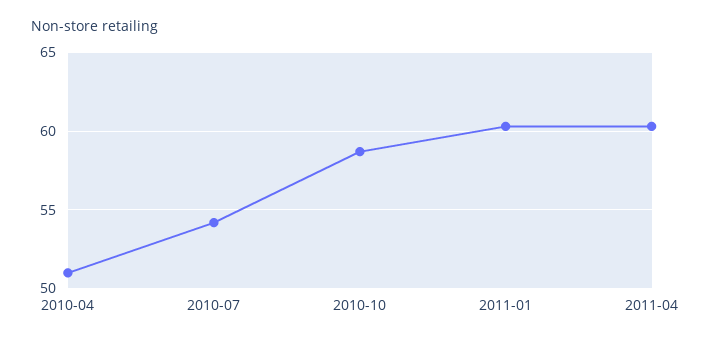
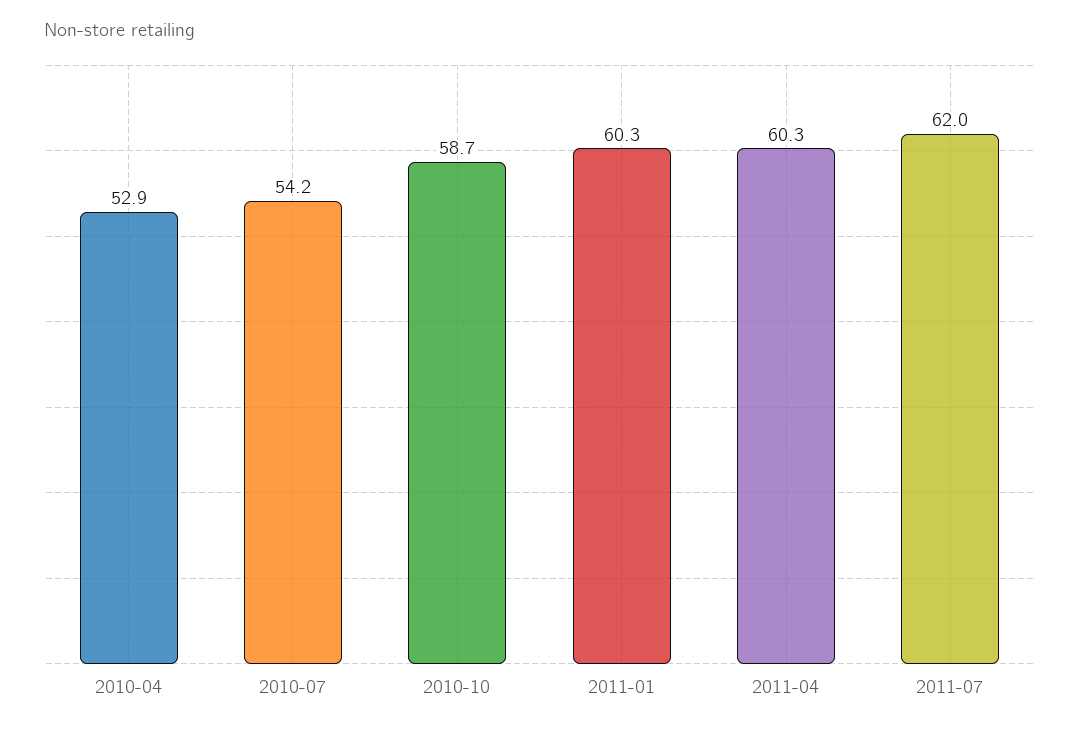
2010-04: 51 -> 52.9
2011-07: none -> 62

